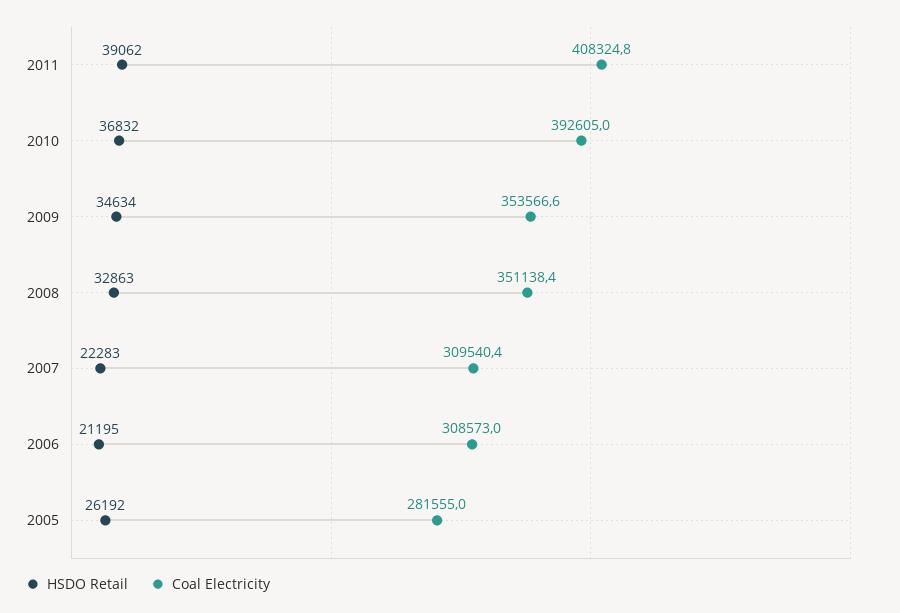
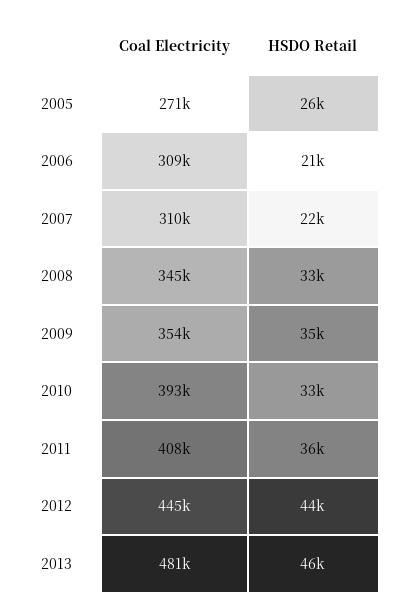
HSDO Retail, 2011: 39062 -> 36000
HSDO Retail, 2010: 36832 -> 33000
Coal Electricity, 2008: 351138.4 -> 345000
Coal Electricity, 2005: 281555 -> 271000
Coal Electricity, 2012: none -> 445000
HSDO Retail, 2012: none -> 44000
Coal Electricity, 2013: none -> 481000
HSDO Retail, 2013: none -> 46000

